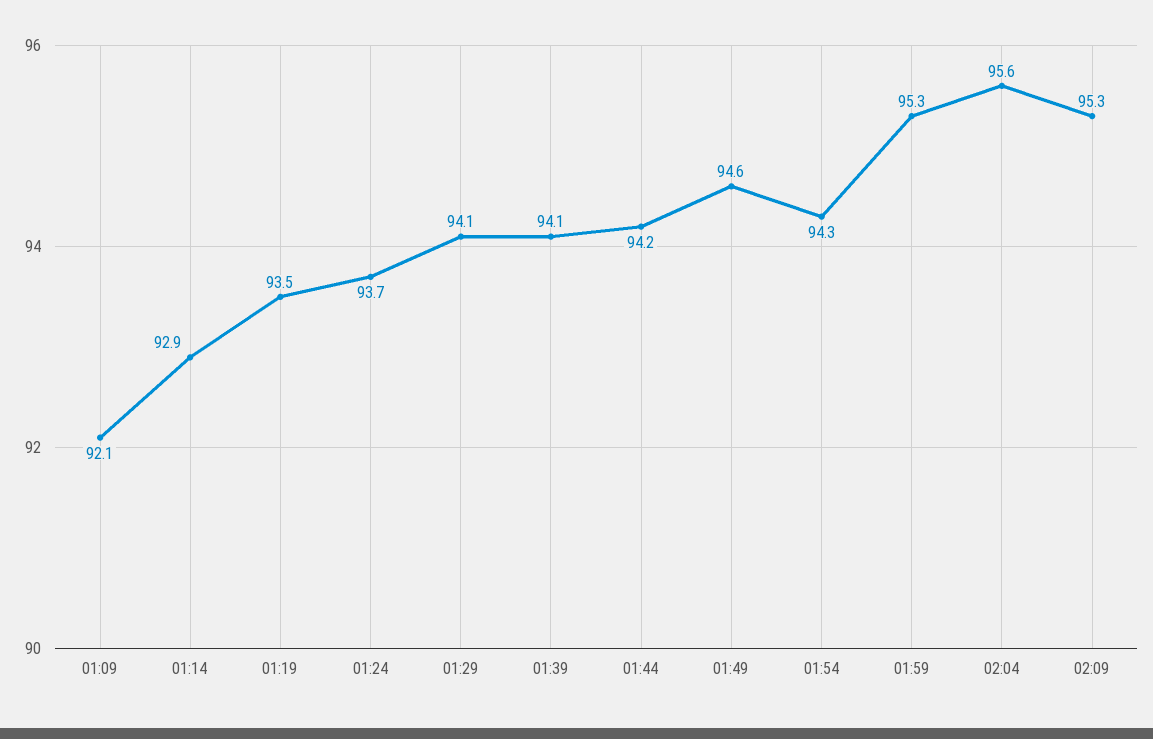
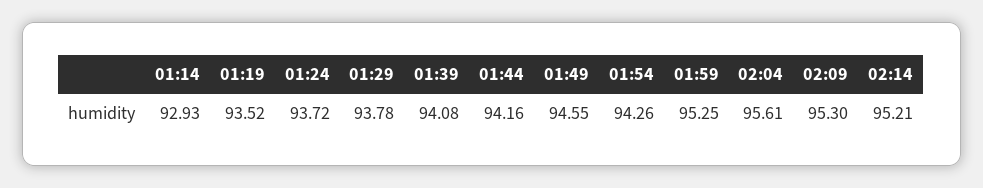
01:09: 92.1 -> none
01:29: 94.1 -> 93.78
02:14: none -> 95.21

